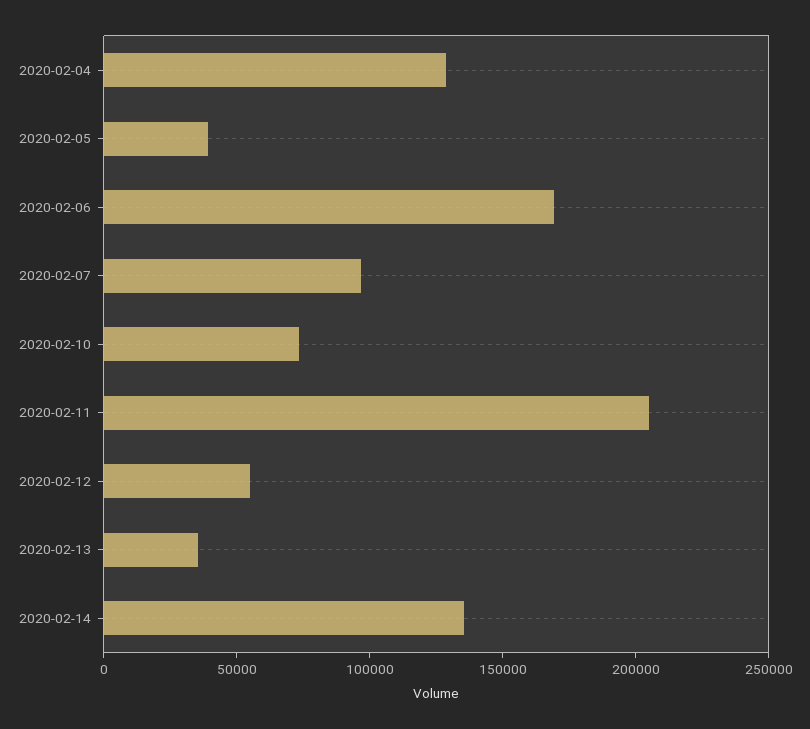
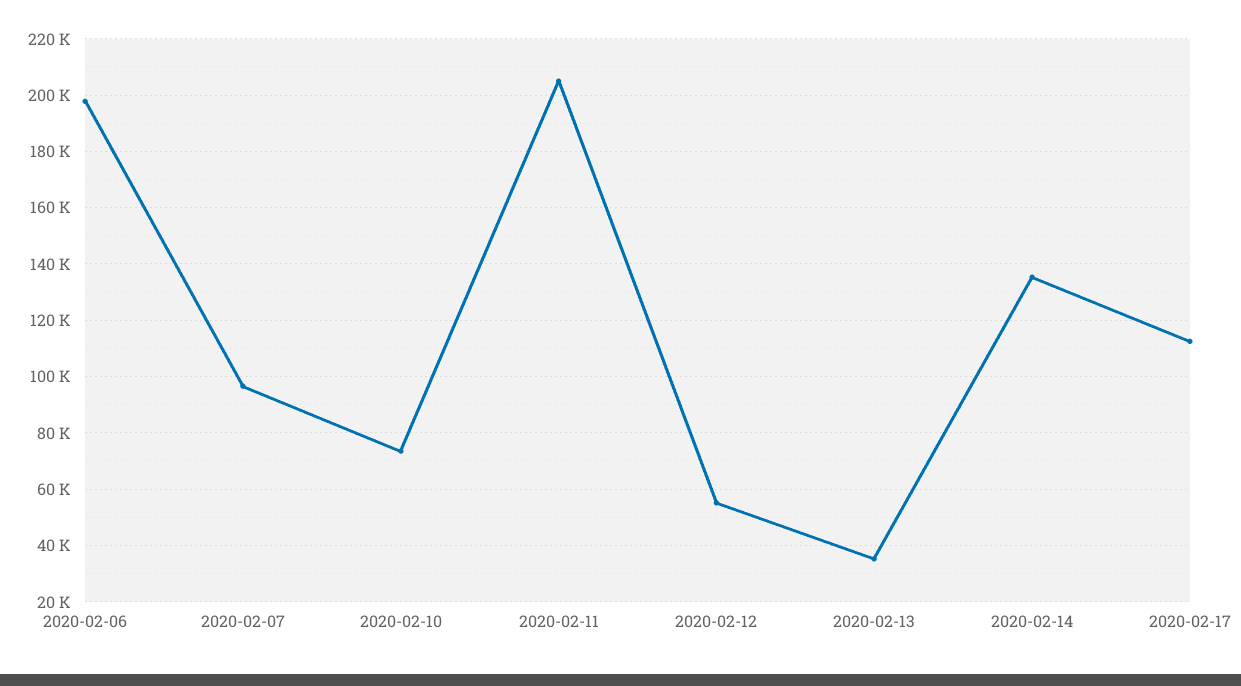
2020-02-04: 130000 -> none
2020-02-05: 40000 -> none
2020-02-06: 170000 -> 197500
2020-02-17: none -> 112500

